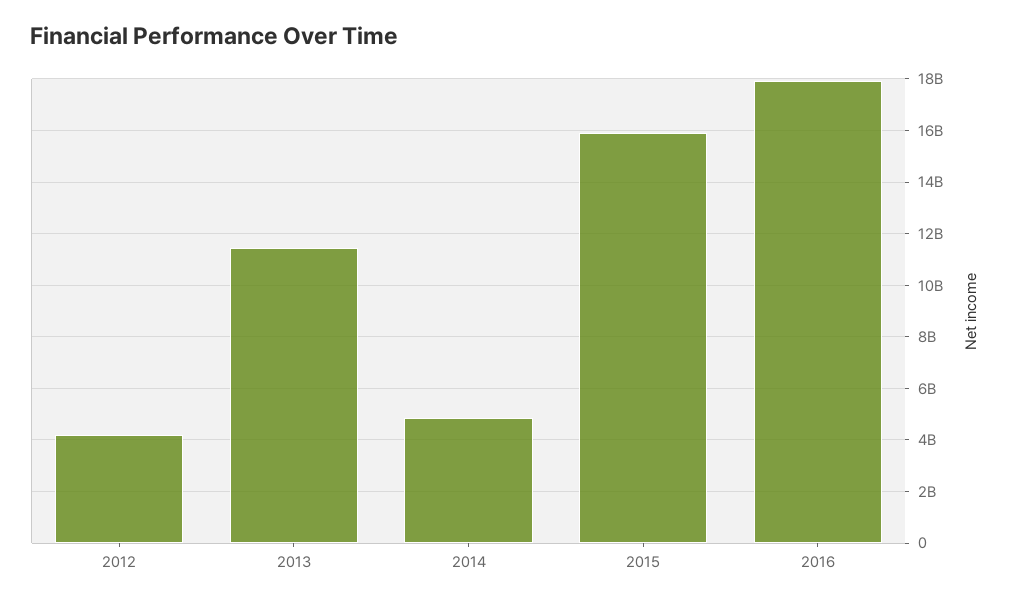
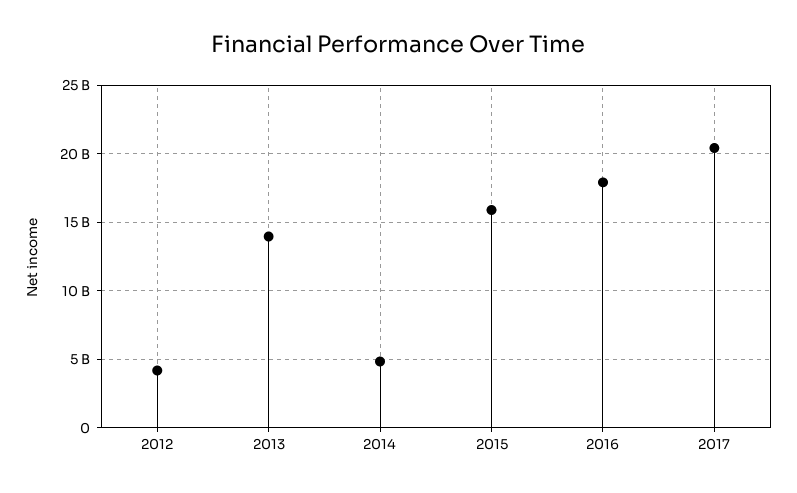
2013: 11500000000 -> 14000000000
2017: none -> 20500000000

